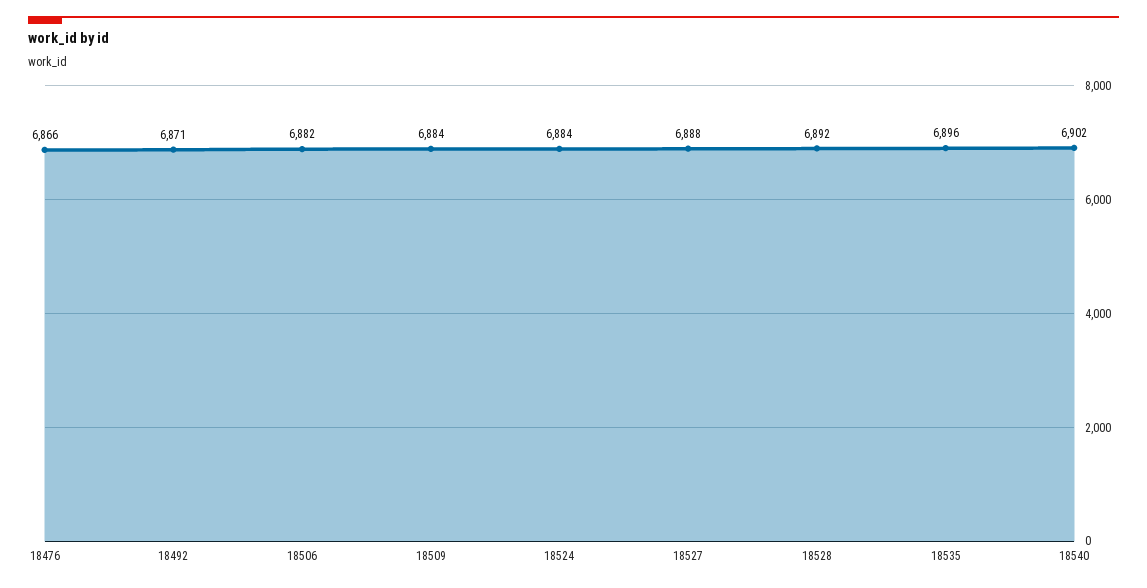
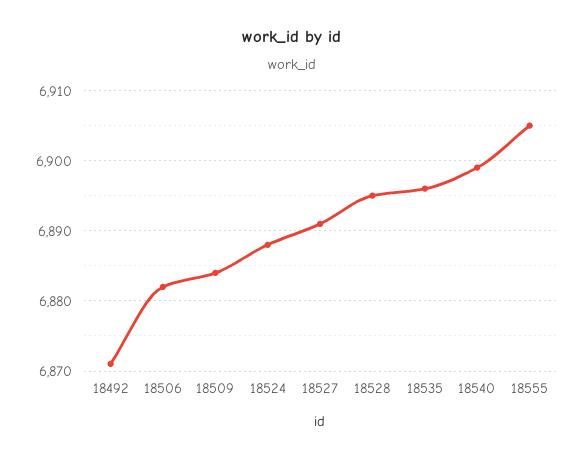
18476: 6866 -> none
18524: 6884 -> 6888
18527: 6888 -> 6891
18528: 6892 -> 6895
18540: 6902 -> 6899
18555: none -> 6905

